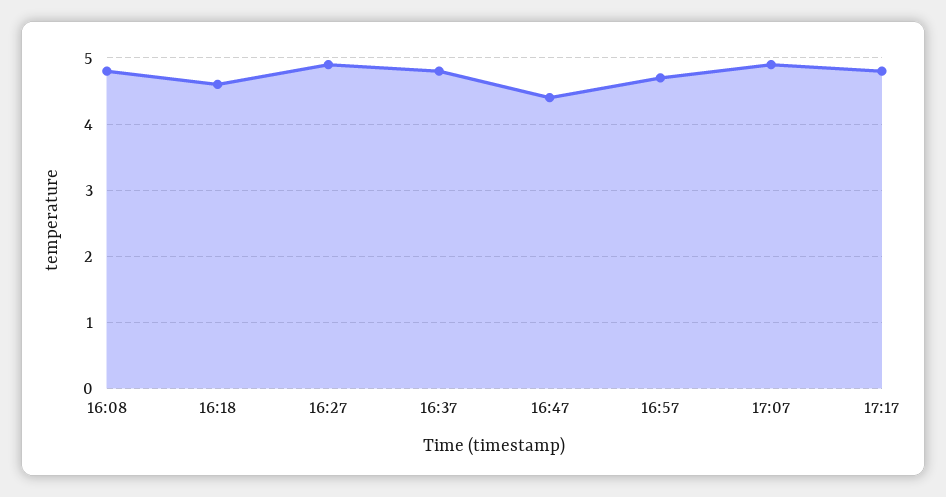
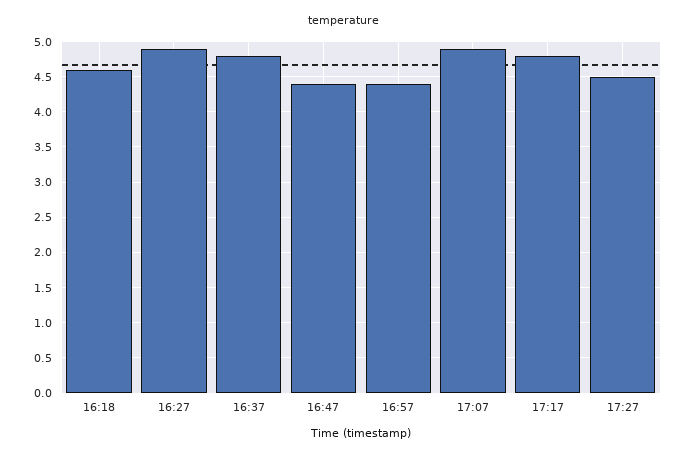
16:08: 4.8 -> none
16:57: 4.7 -> 4.4
17:27: none -> 4.5

